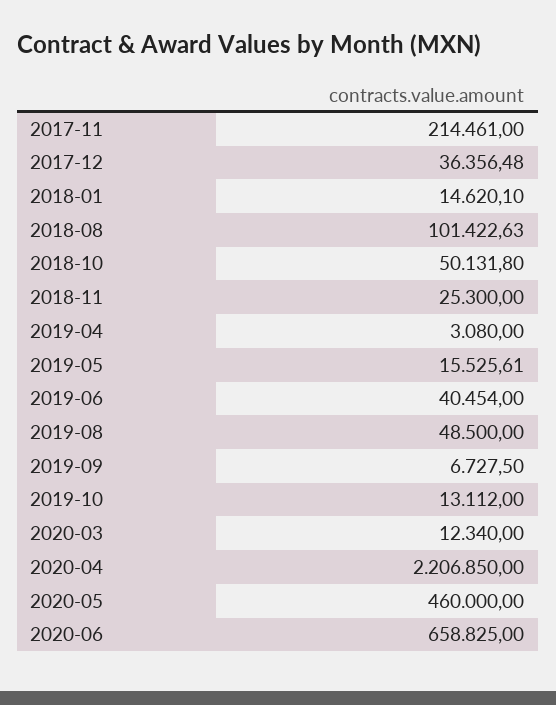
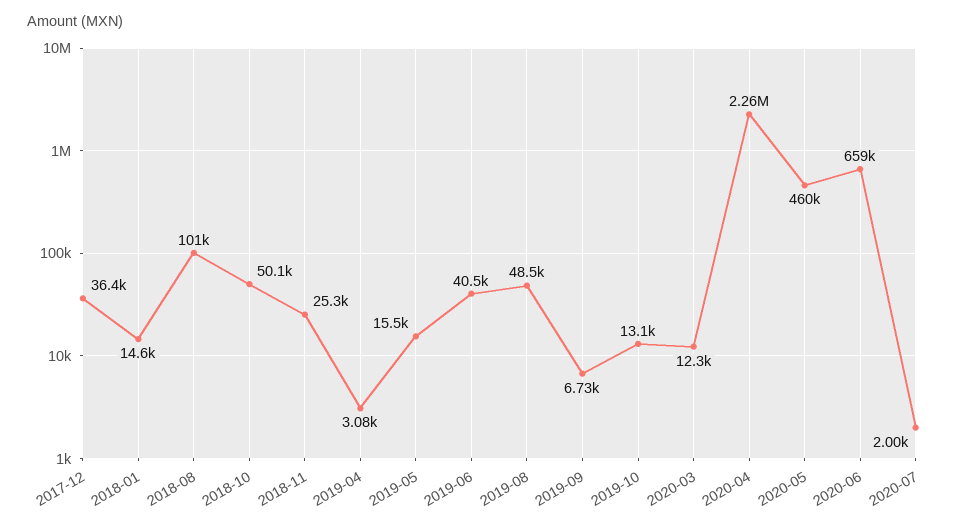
2017-11: 214461 -> none
2020-04: 2206850 -> 2260000
2020-07: none -> 2000

